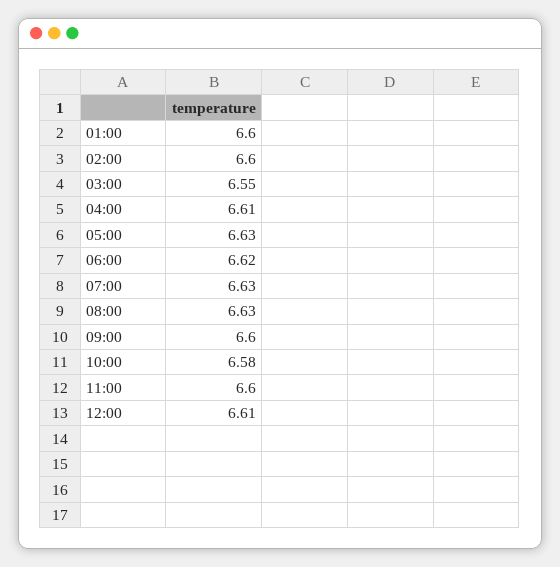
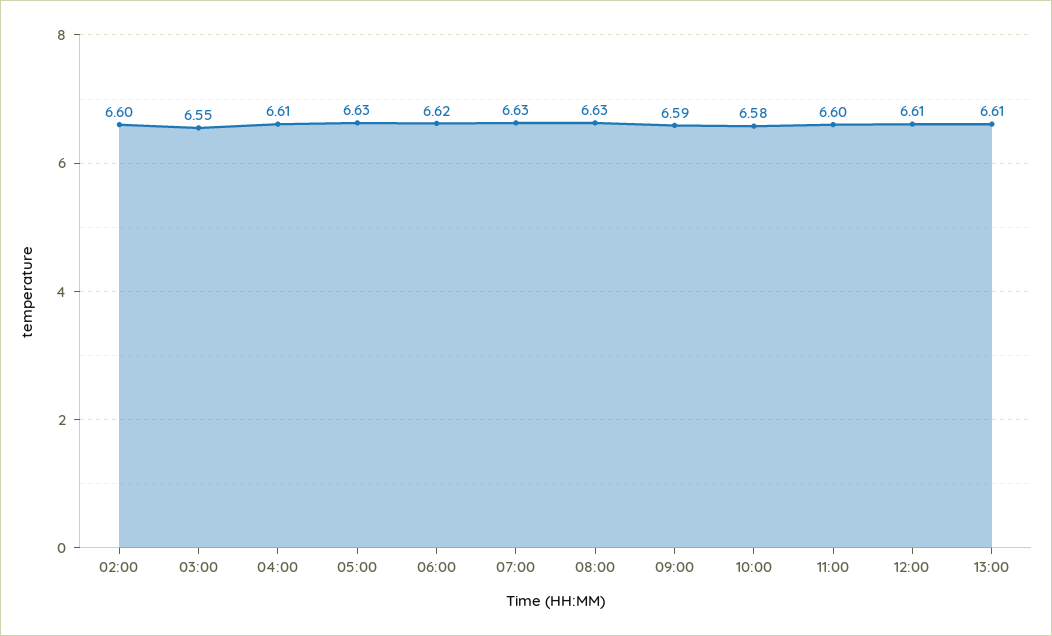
01:00: 6.6 -> none
09:00: 6.6 -> 6.59
13:00: none -> 6.61

